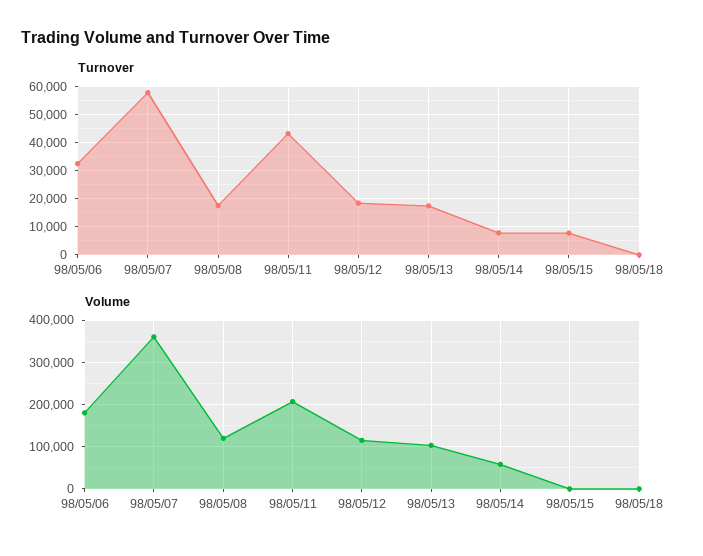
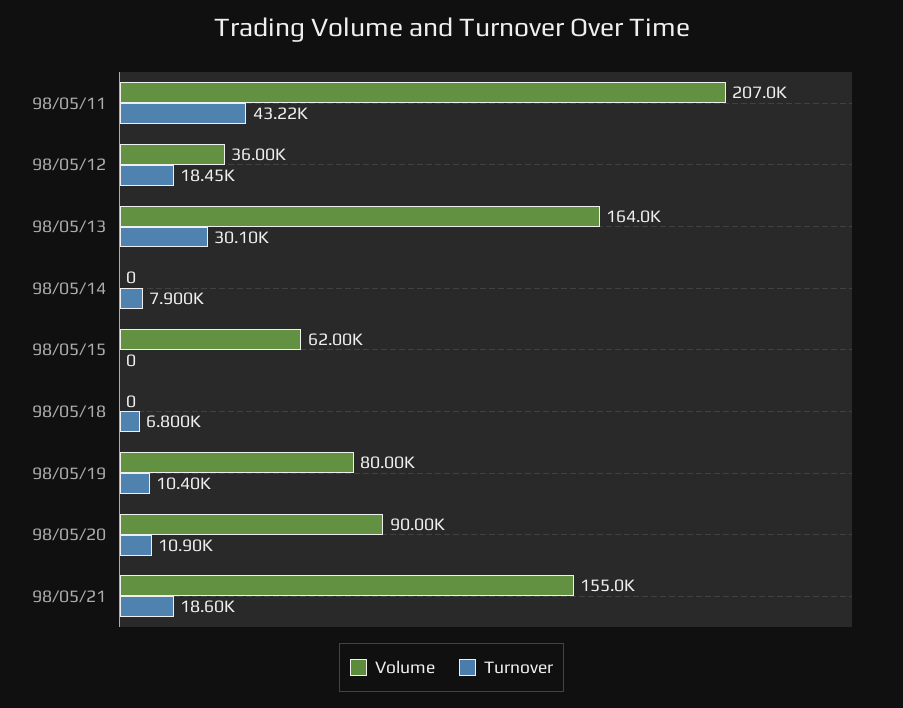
Turnover, 98/05/06: 32500 -> none
Turnover, 98/05/07: 57500 -> none
Turnover, 98/05/08: 17500 -> none
Turnover, 98/05/13: 17500 -> 30100
Turnover, 98/05/15: 7500 -> 0
Turnover, 98/05/18: 0 -> 6800
Volume, 98/05/06: 180000 -> none
Volume, 98/05/07: 360000 -> none
Volume, 98/05/08: 120000 -> none
Volume, 98/05/12: 120000 -> 36000
Volume, 98/05/13: 100000 -> 164000
Volume, 98/05/14: 60000 -> 0
Volume, 98/05/15: 0 -> 62000
Volume, 98/05/19: none -> 80000
Turnover, 98/05/19: none -> 10400
Volume, 98/05/20: none -> 90000
Turnover, 98/05/20: none -> 10900
Volume, 98/05/21: none -> 155000
Turnover, 98/05/21: none -> 18600

